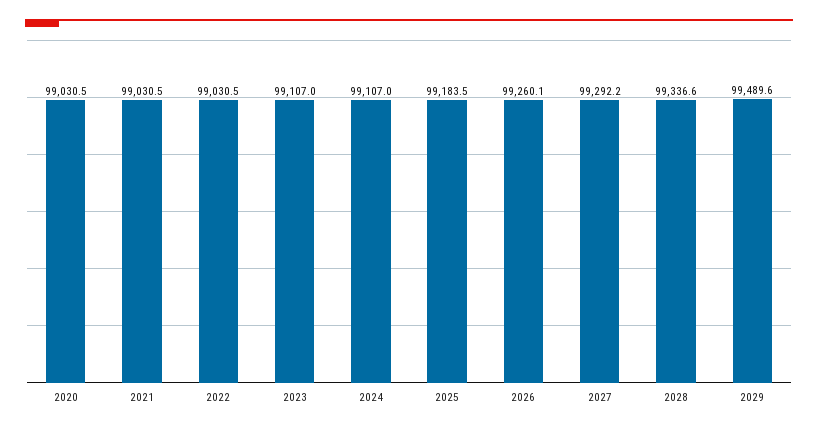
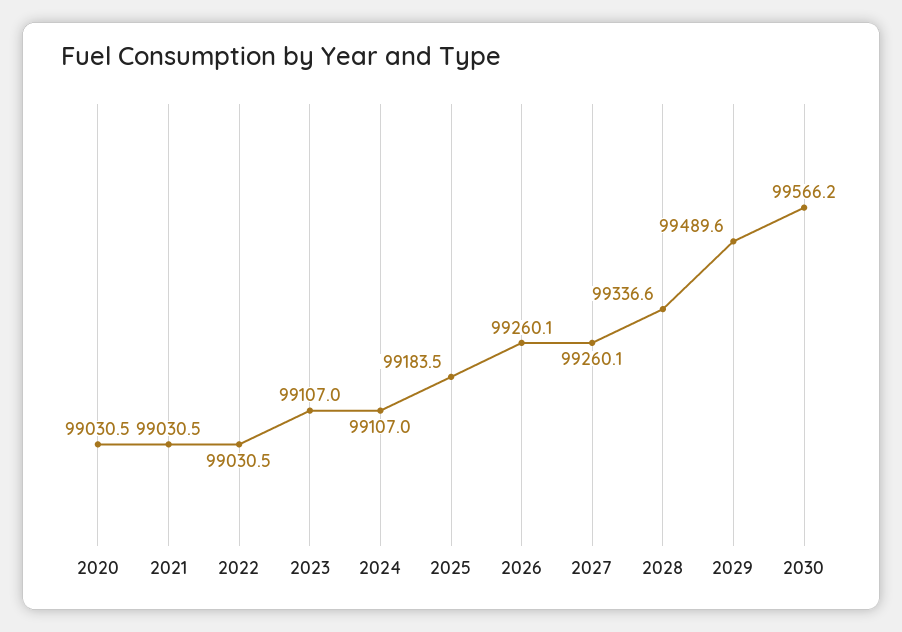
2027: 99292.2 -> 99260.1
2030: none -> 99566.2

